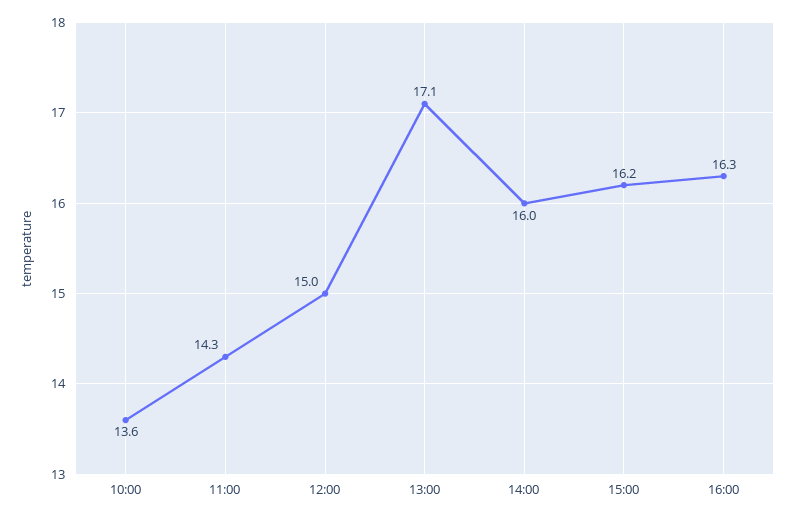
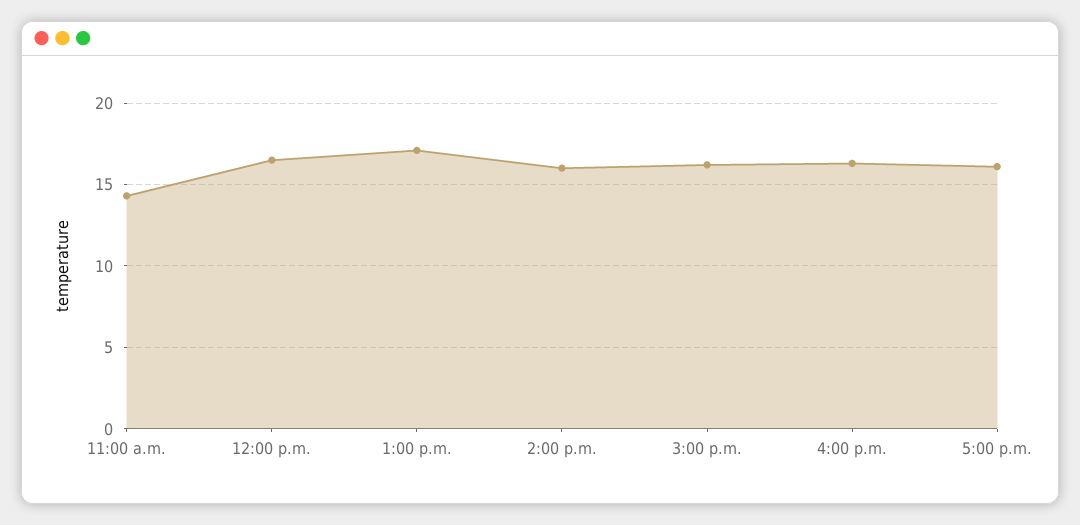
10:00: 13.6 -> none
12:00: 15 -> 16.5
5:00 p.m.: none -> 16

